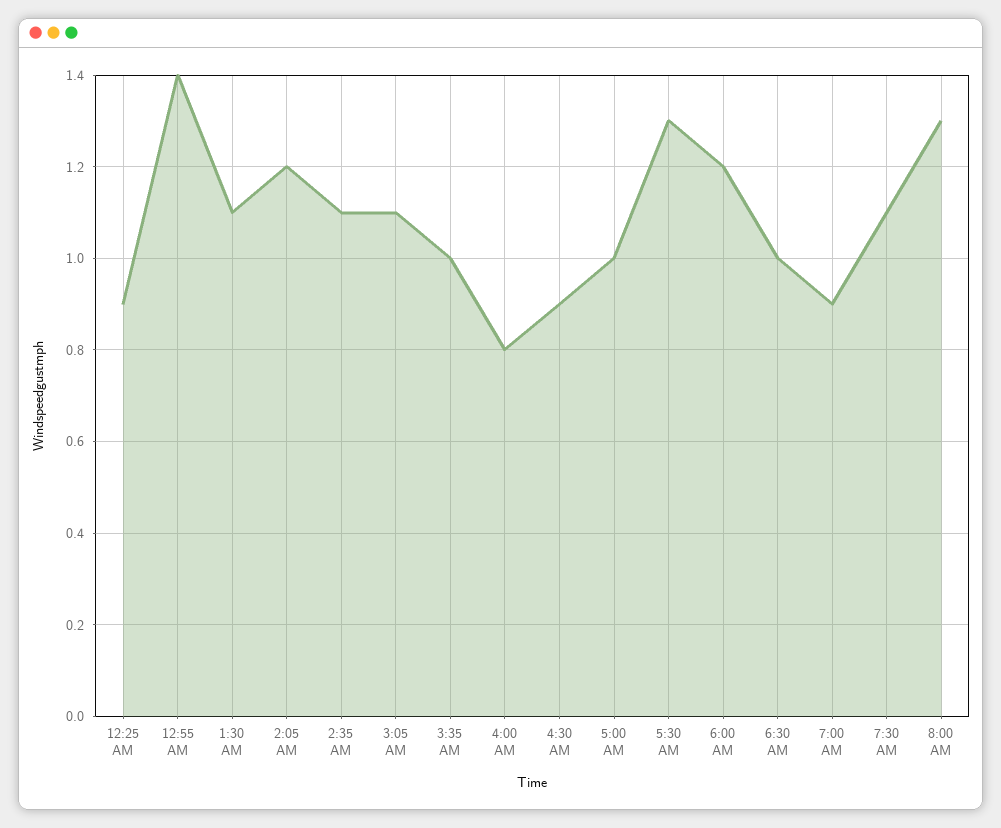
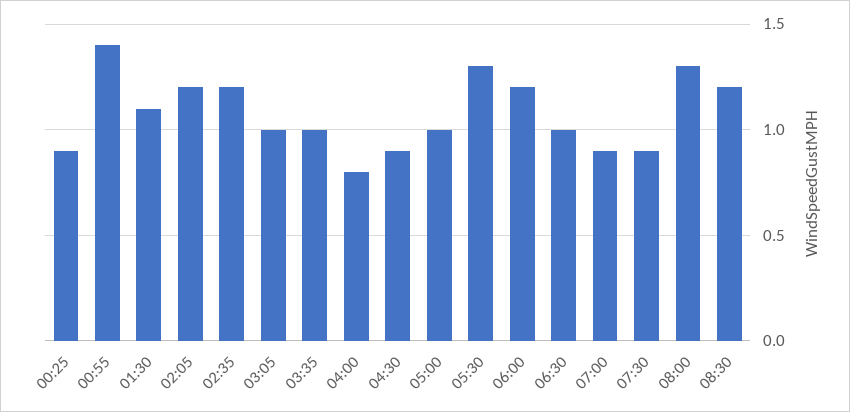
2:35 AM: 1.1 -> 1.2
3:05 AM: 1.1 -> 1
7:30 AM: 1.1 -> 0.9
08:30: none -> 1.2

